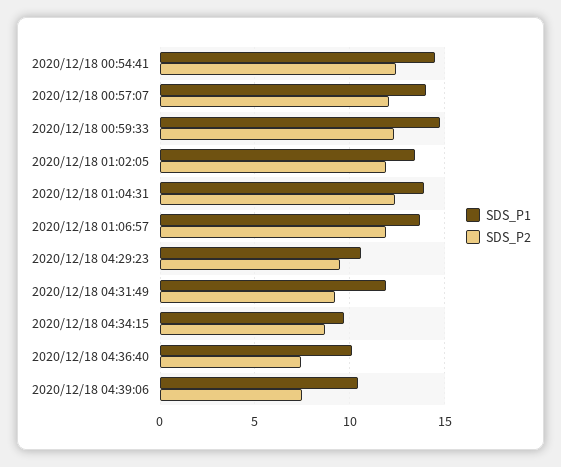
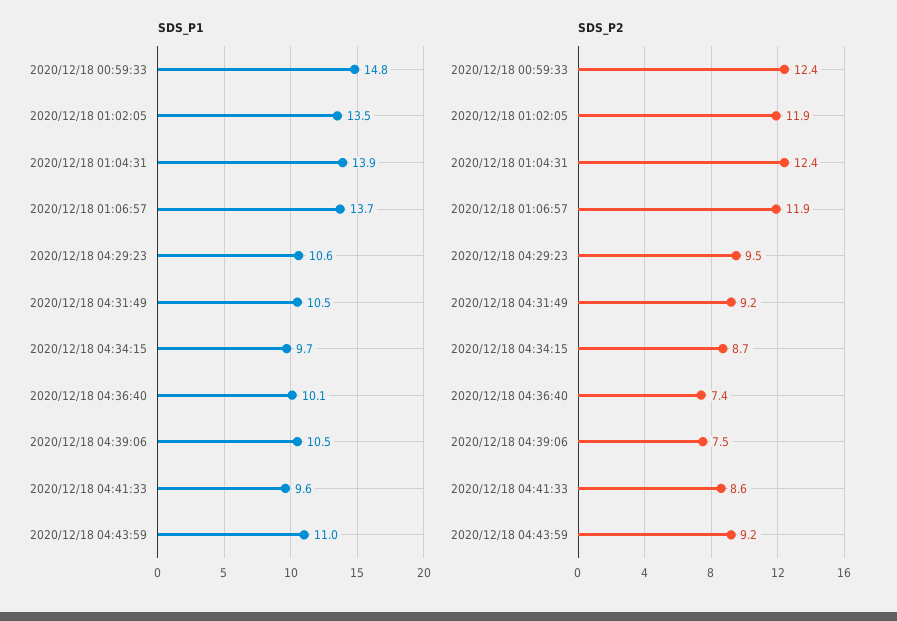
SDS_P1, 2020/12/18 00:54:41: 14.5 -> none
SDS_P2, 2020/12/18 00:54:41: 12.5 -> none
SDS_P1, 2020/12/18 00:57:07: 14 -> none
SDS_P2, 2020/12/18 00:57:07: 12 -> none
SDS_P1, 2020/12/18 04:31:49: 12 -> 10.5
SDS_P1, 2020/12/18 04:41:33: none -> 9.6
SDS_P1, 2020/12/18 04:43:59: none -> 11
SDS_P2, 2020/12/18 04:41:33: none -> 8.6
SDS_P2, 2020/12/18 04:43:59: none -> 9.2

